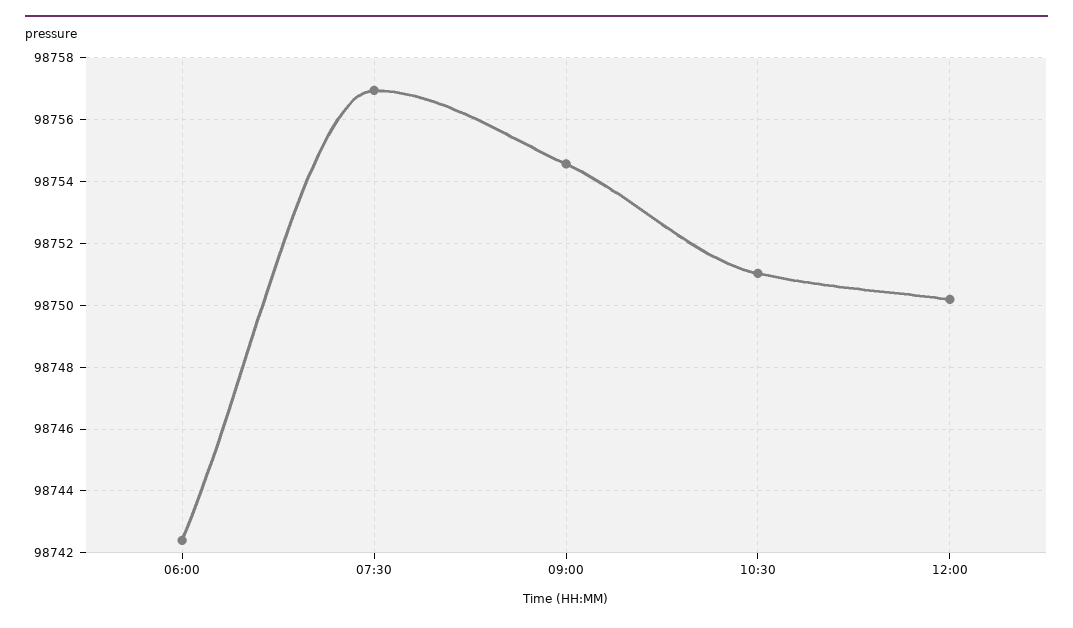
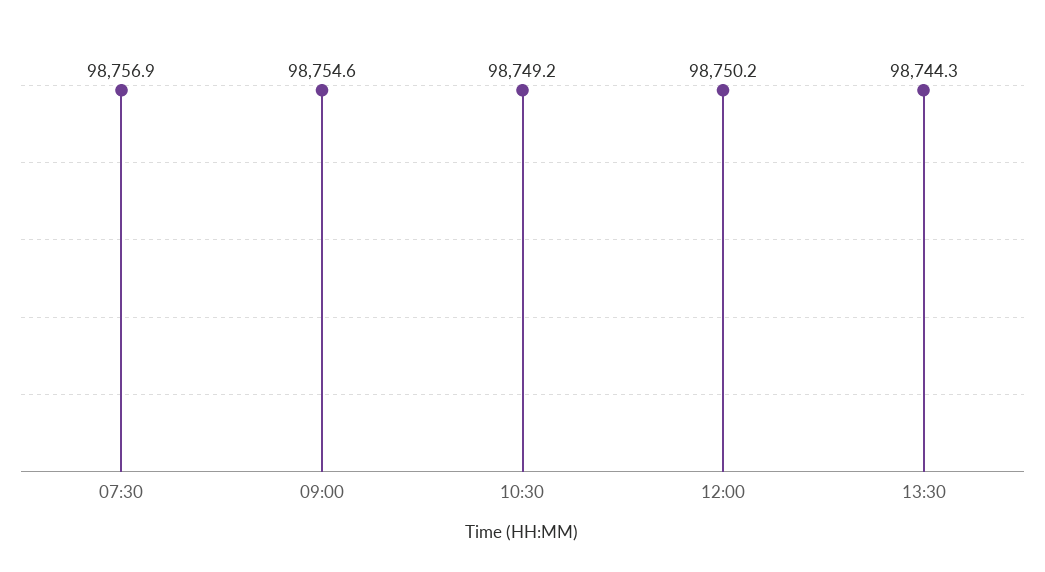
06:00: 98742.4 -> none
10:30: 98751 -> 98749.2
13:30: none -> 98744.3

